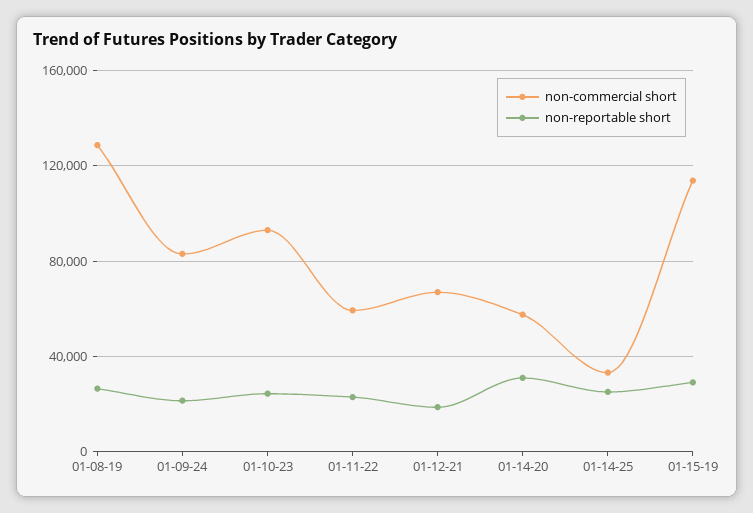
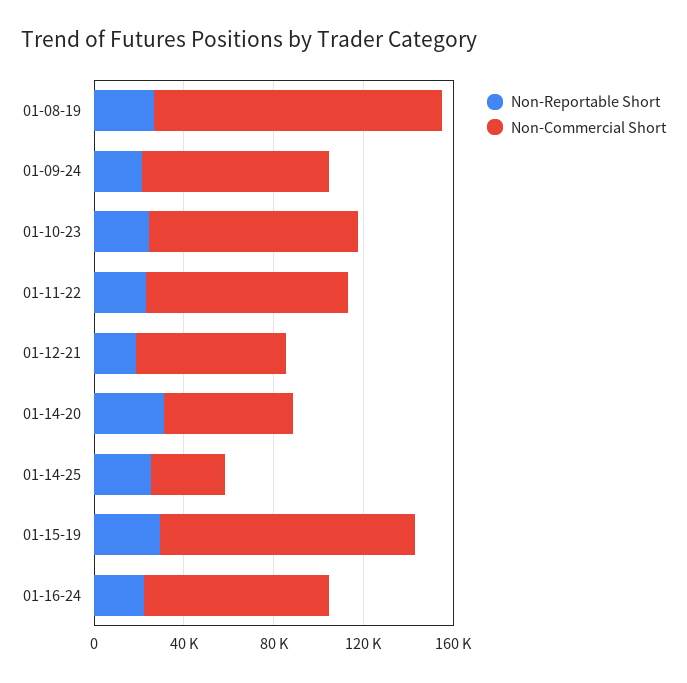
non-commercial short, 01-11-22: 60000 -> 90000
non-reportable short, 01-16-24: none -> 20000
non-commercial short, 01-16-24: none -> 80000

